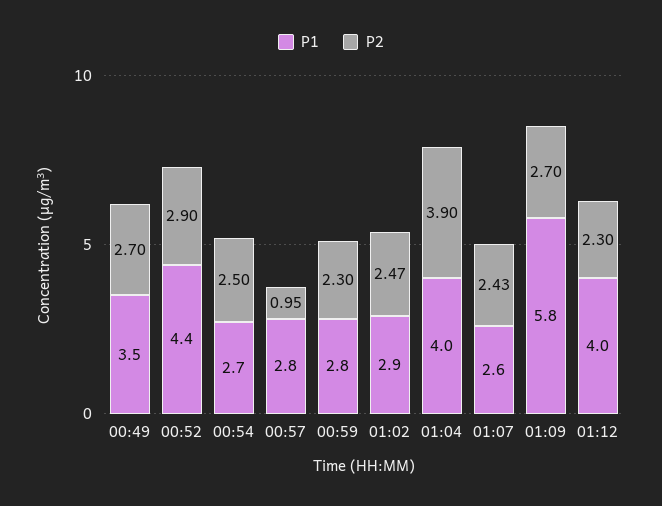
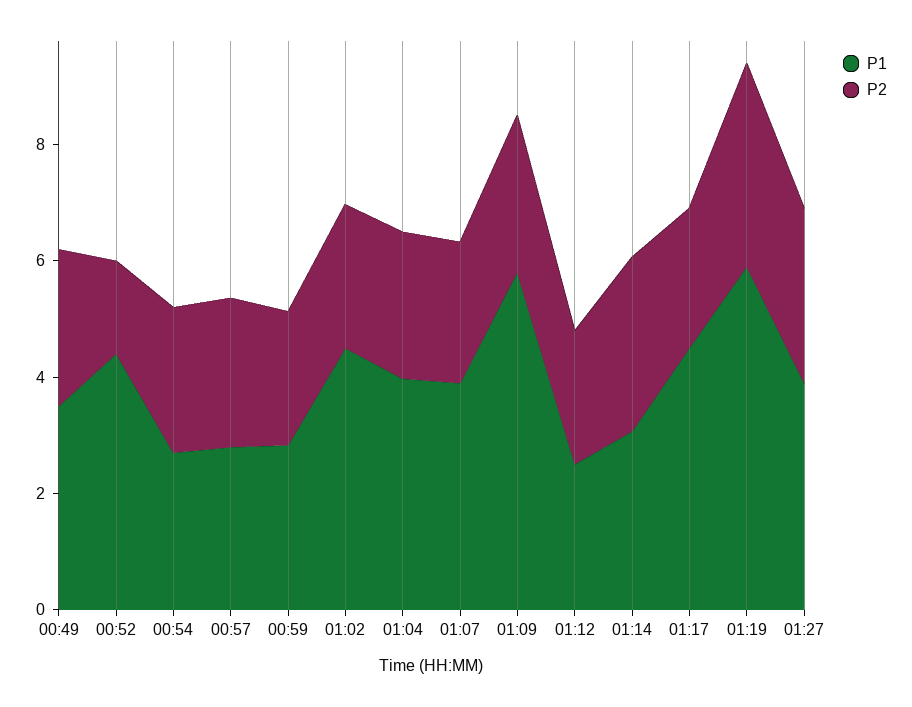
P2, 00:52: 2.9 -> 1.5
P2, 00:57: 0.95 -> 2.5
P1, 01:02: 2.9 -> 4.5
P2, 01:04: 3.9 -> 2.5
P1, 01:07: 2.6 -> 4
P1, 01:12: 4 -> 2.5
P1, 01:14: none -> 3
P2, 01:14: none -> 3
P1, 01:17: none -> 4.5
P2, 01:17: none -> 2.5
P1, 01:19: none -> 6
P2, 01:19: none -> 3.5
P1, 01:27: none -> 4
P2, 01:27: none -> 3

